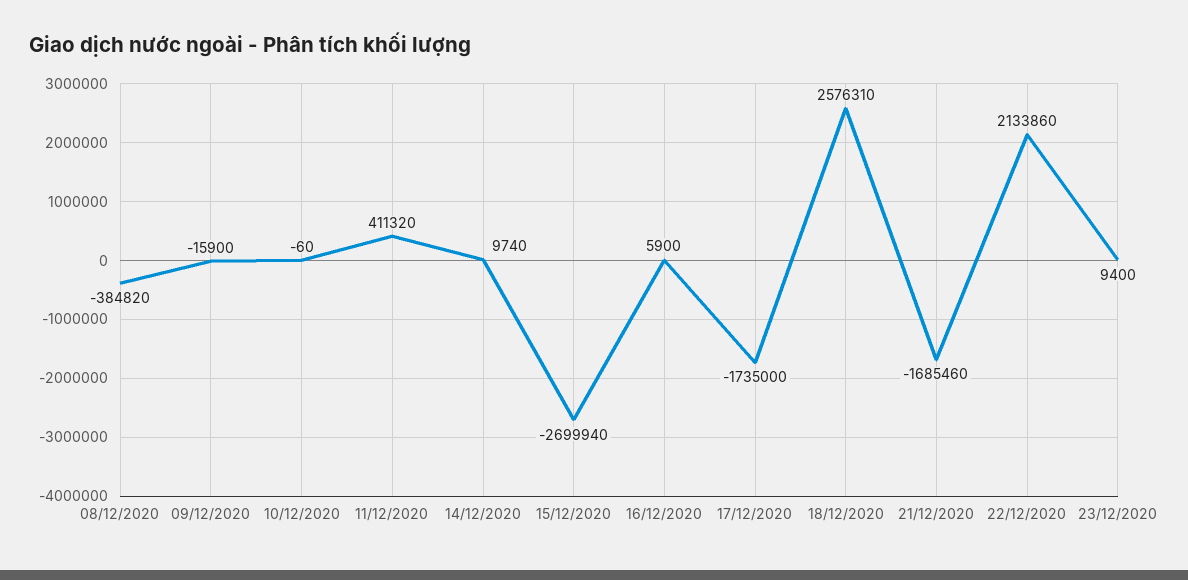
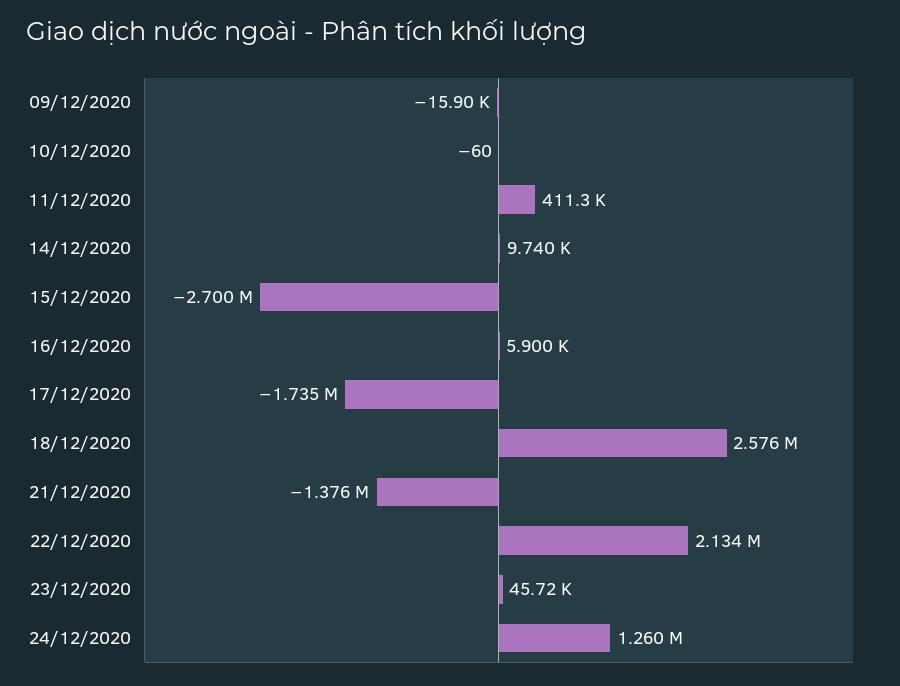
08/12/2020: -384820 -> none
21/12/2020: -1685460 -> -1376000
23/12/2020: 9400 -> 45720
24/12/2020: none -> 1260000

